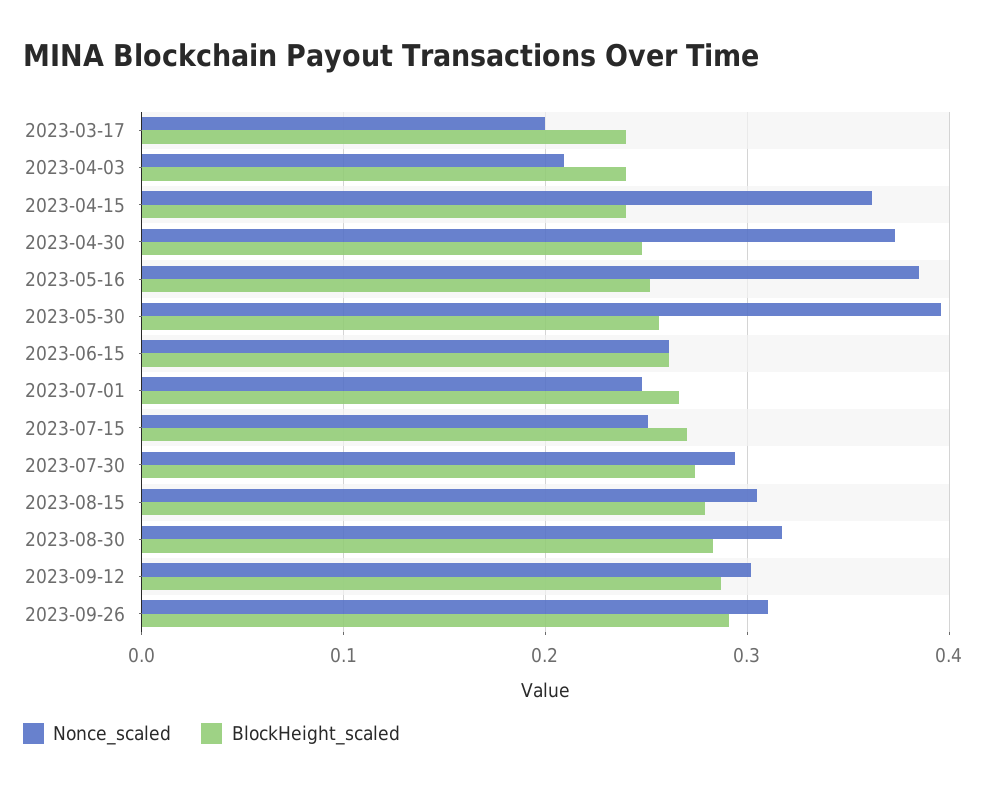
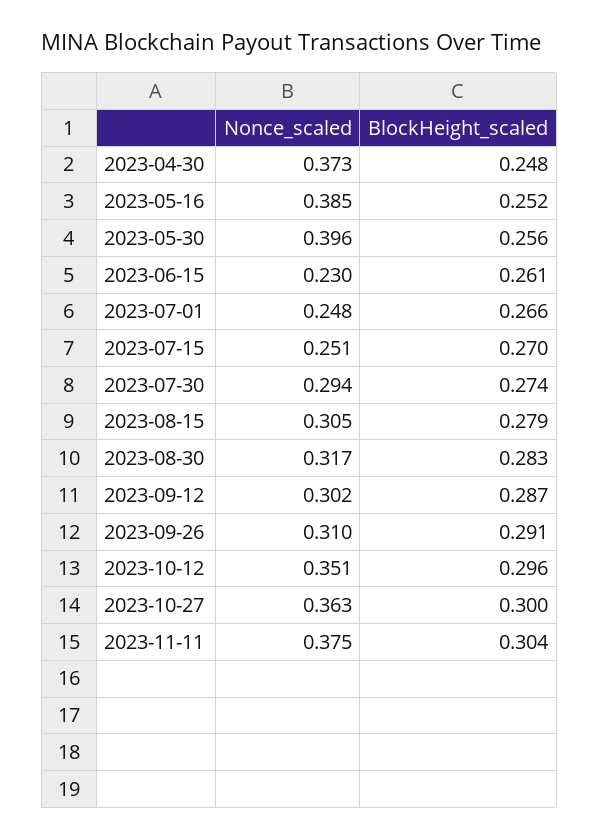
Nonce_scaled, 2023-03-17: 0.2 -> none
BlockHeight_scaled, 2023-03-17: 0.24 -> none
Nonce_scaled, 2023-04-03: 0.21 -> none
BlockHeight_scaled, 2023-04-03: 0.24 -> none
Nonce_scaled, 2023-04-15: 0.36 -> none
BlockHeight_scaled, 2023-04-15: 0.24 -> none
Nonce_scaled, 2023-06-15: 0.26 -> 0.23
Nonce_scaled, 2023-10-12: none -> 0.351
BlockHeight_scaled, 2023-10-12: none -> 0.296
Nonce_scaled, 2023-10-27: none -> 0.363
BlockHeight_scaled, 2023-10-27: none -> 0.3
Nonce_scaled, 2023-11-11: none -> 0.375
BlockHeight_scaled, 2023-11-11: none -> 0.304

